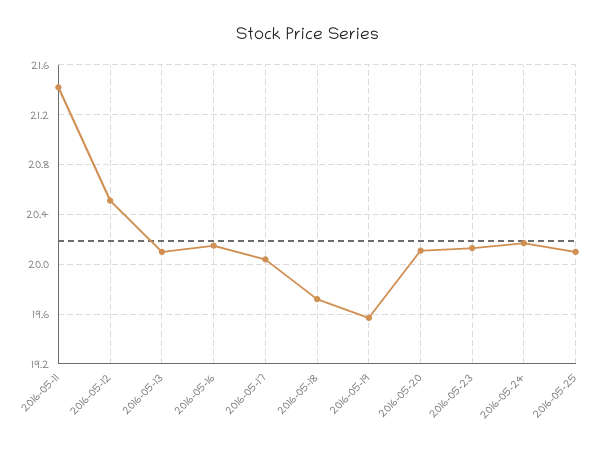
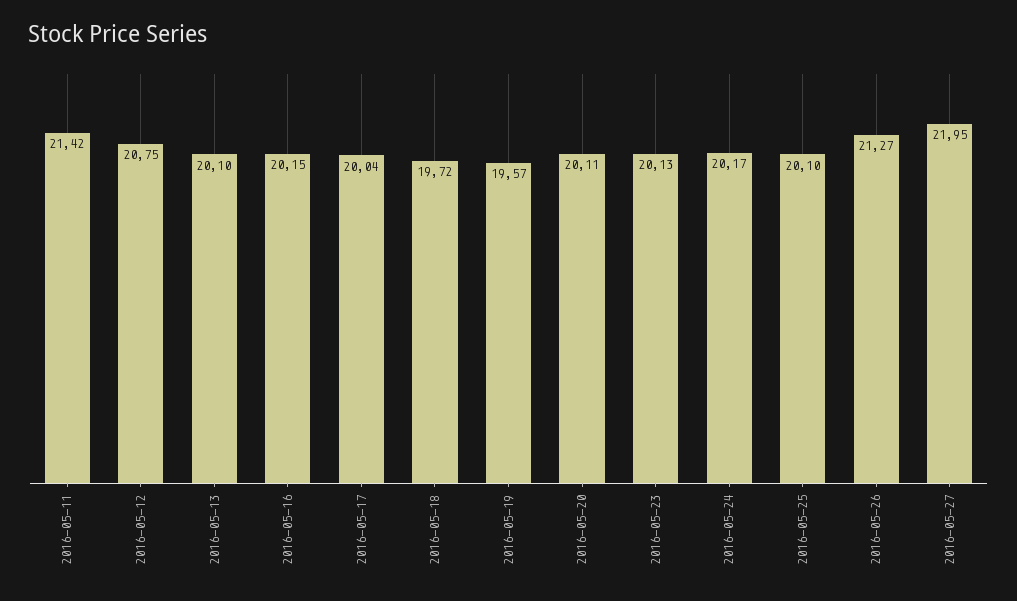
2016-05-12: 20.5 -> 20.75
2016-05-26: none -> 21.27
2016-05-27: none -> 21.95

